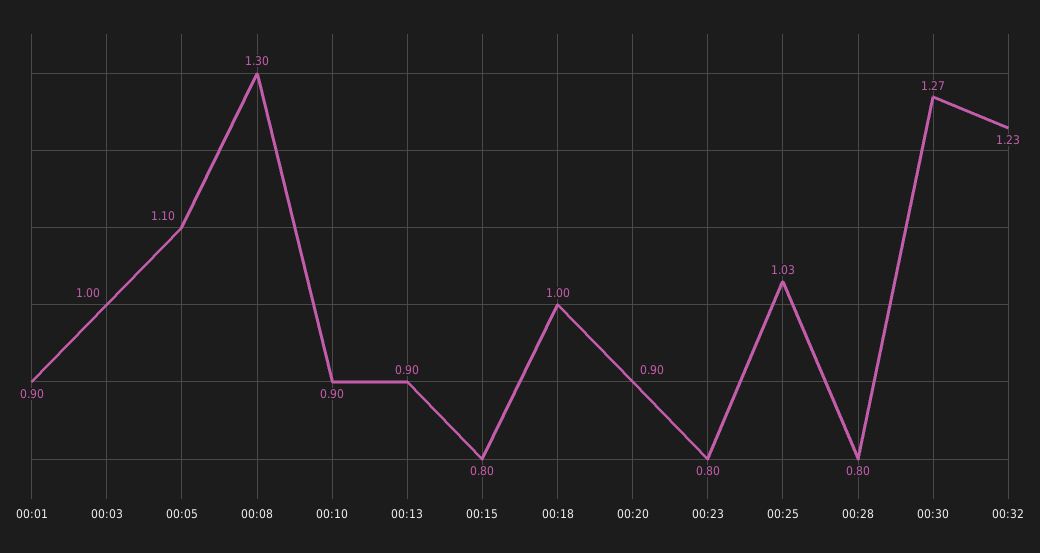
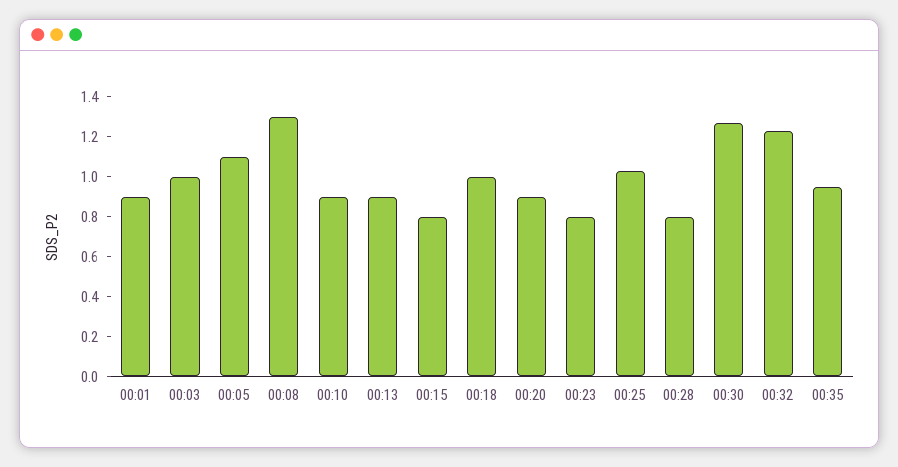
00:35: none -> 0.95

